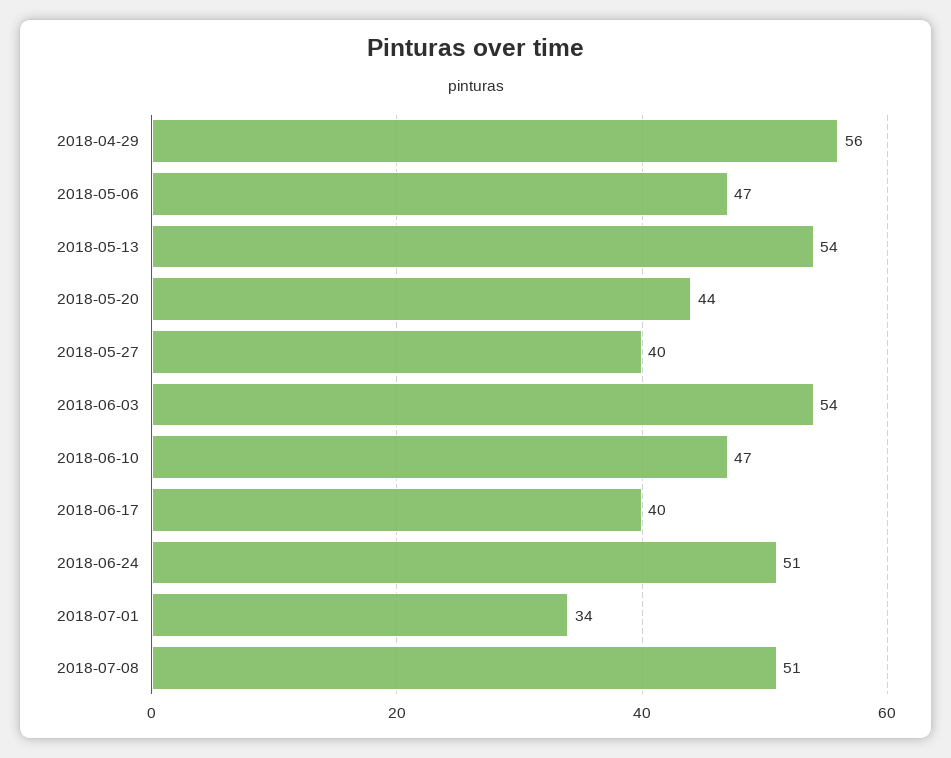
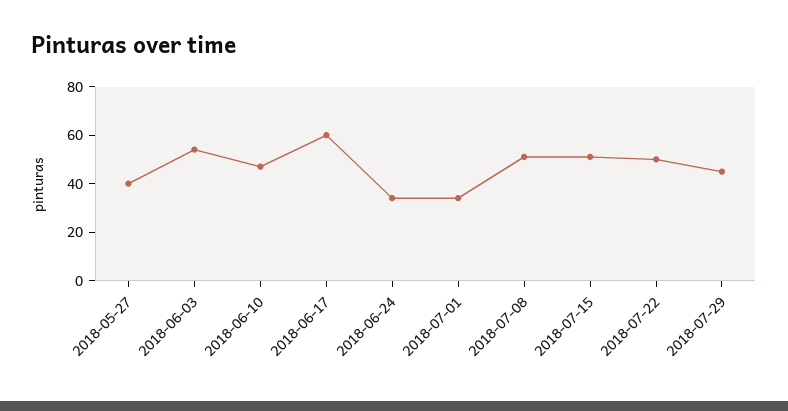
2018-04-29: 56 -> none
2018-05-06: 47 -> none
2018-05-13: 54 -> none
2018-05-20: 44 -> none
2018-06-17: 40 -> 60
2018-06-24: 51 -> 35
2018-07-15: none -> 50
2018-07-22: none -> 50
2018-07-29: none -> 45

